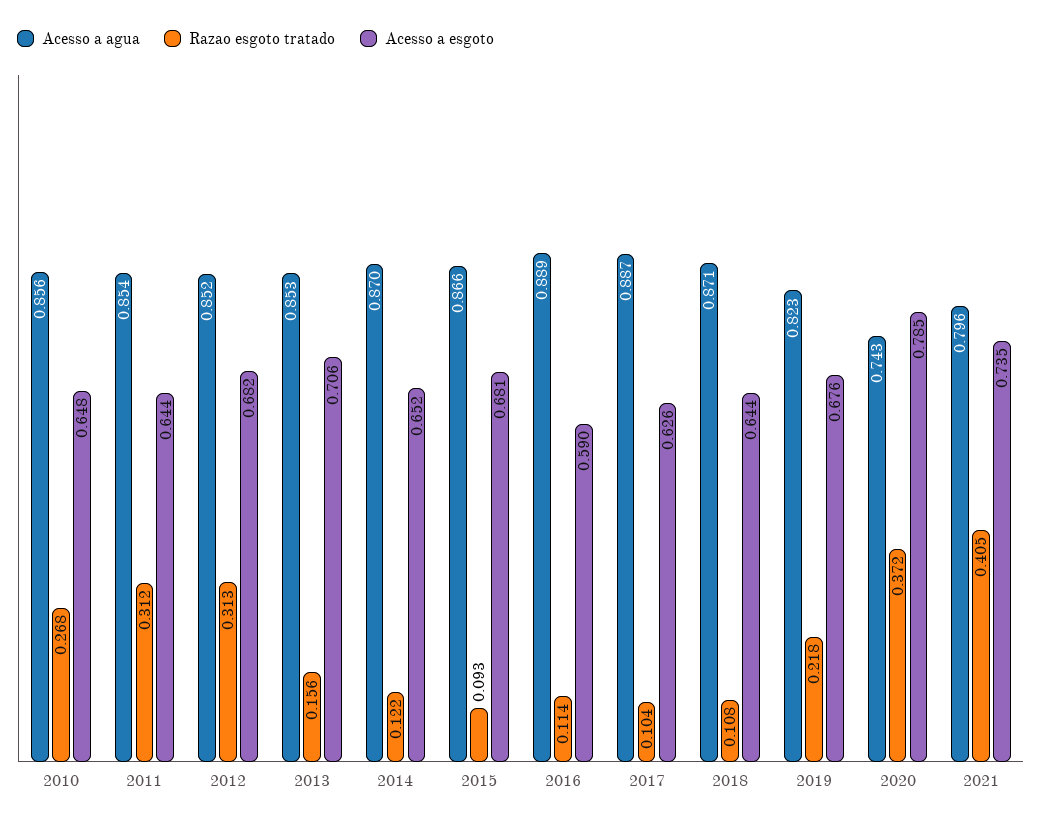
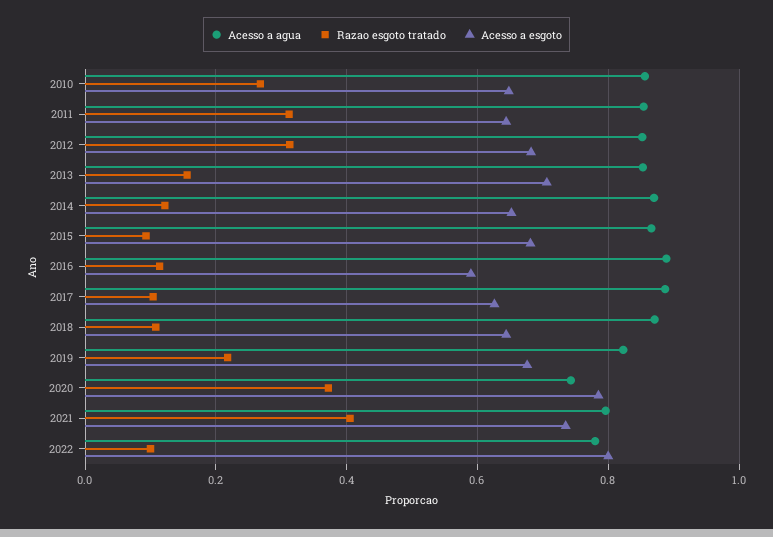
Acesso a agua, 2022: none -> 0.78
Razao esgoto tratado, 2022: none -> 0.1
Acesso a esgoto, 2022: none -> 0.8

